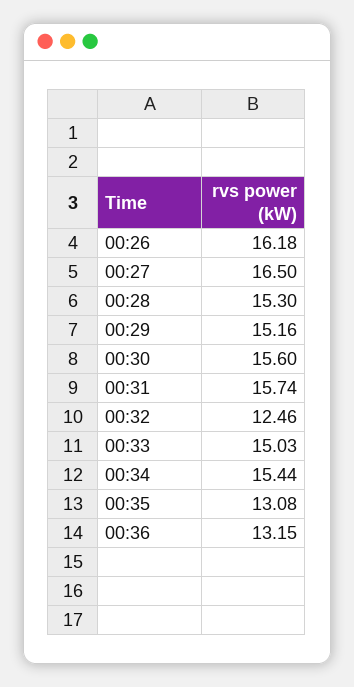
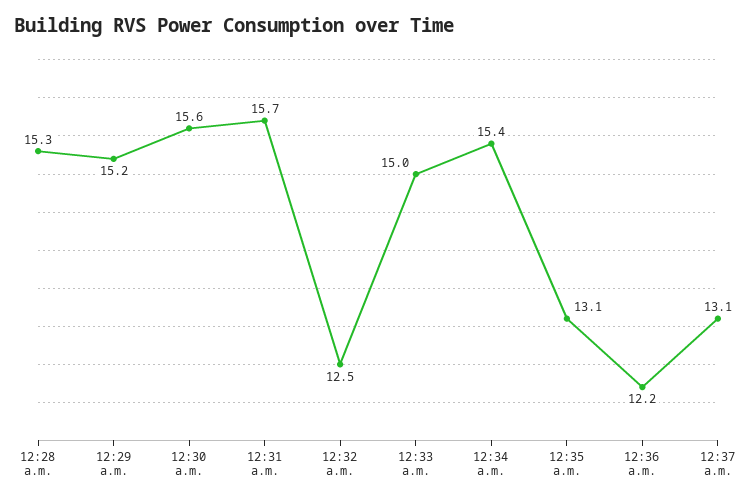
00:26: 16.18 -> none
00:27: 16.5 -> none
00:36: 13.15 -> 12.2
12:37 a.m.: none -> 13.1

